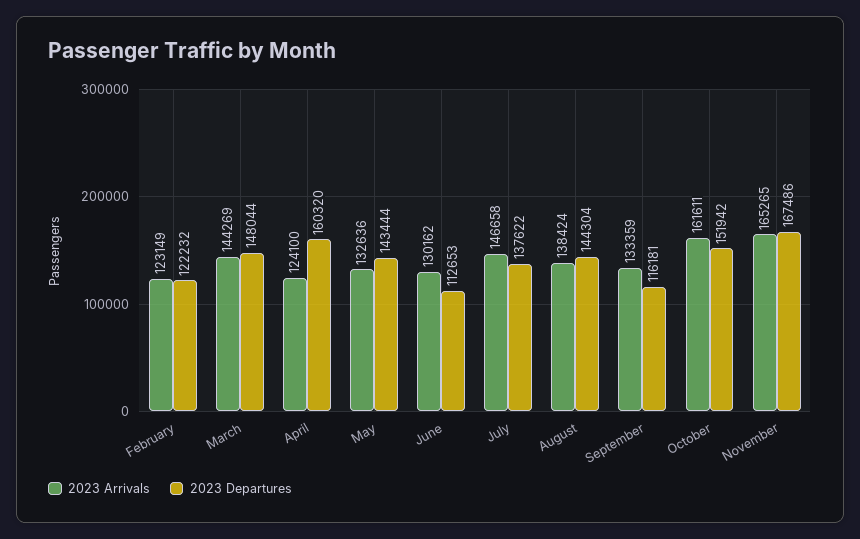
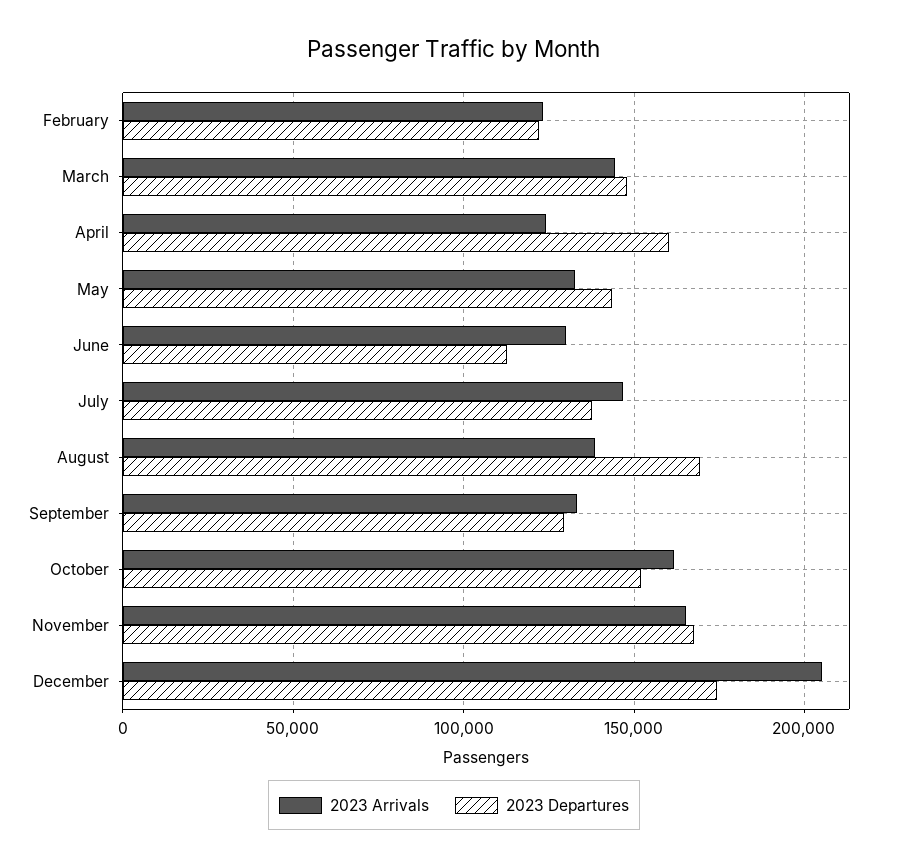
2023 Departures, August: 144304 -> 170000
2023 Departures, September: 116181 -> 130000
2023 Arrivals, December: none -> 205000
2023 Departures, December: none -> 175000

